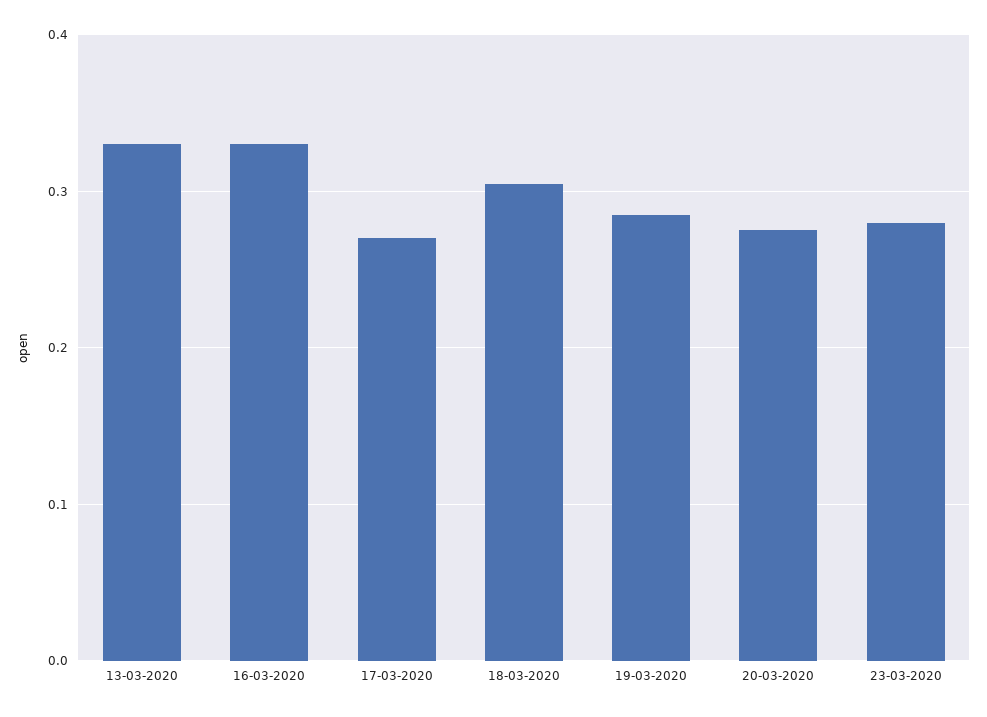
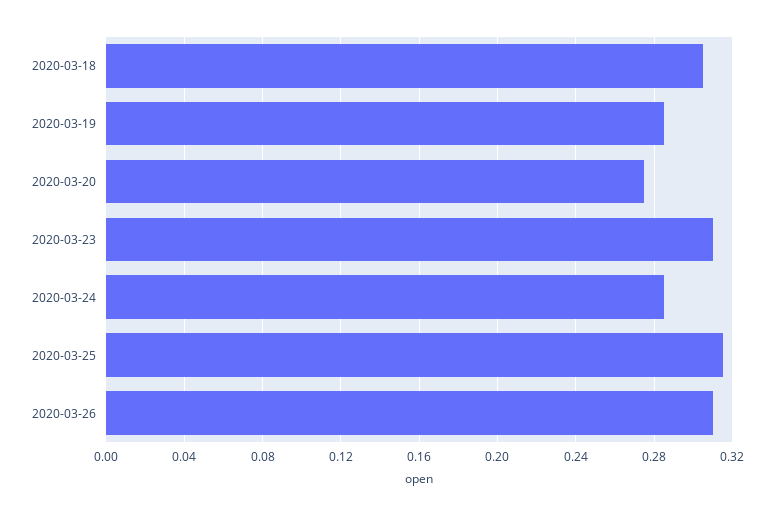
13-03-2020: 0.33 -> none
16-03-2020: 0.33 -> none
17-03-2020: 0.27 -> none
23-03-2020: 0.28 -> 0.31
2020-03-24: none -> 0.285
2020-03-25: none -> 0.315
2020-03-26: none -> 0.31

